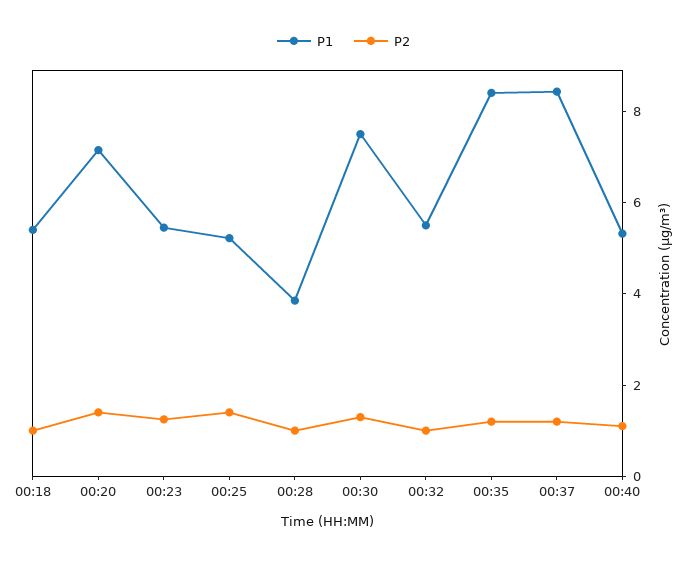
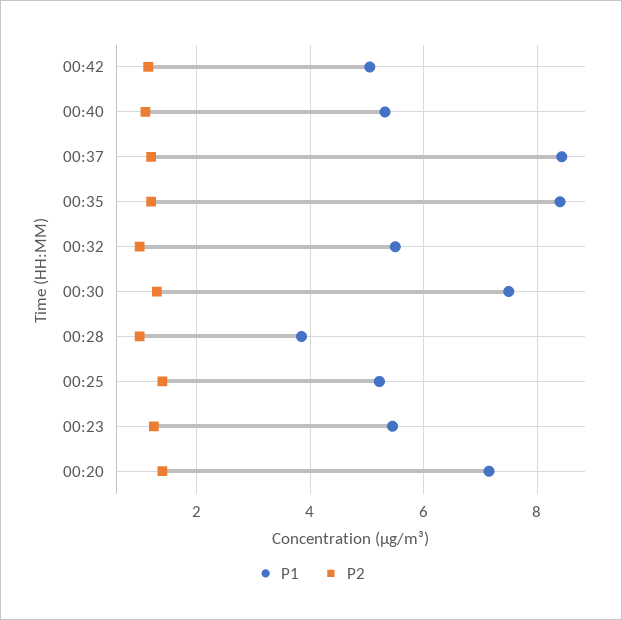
P1, 00:18: 5.5 -> none
P2, 00:18: 1 -> none
P1, 00:42: none -> 5
P2, 00:42: none -> 1.2

